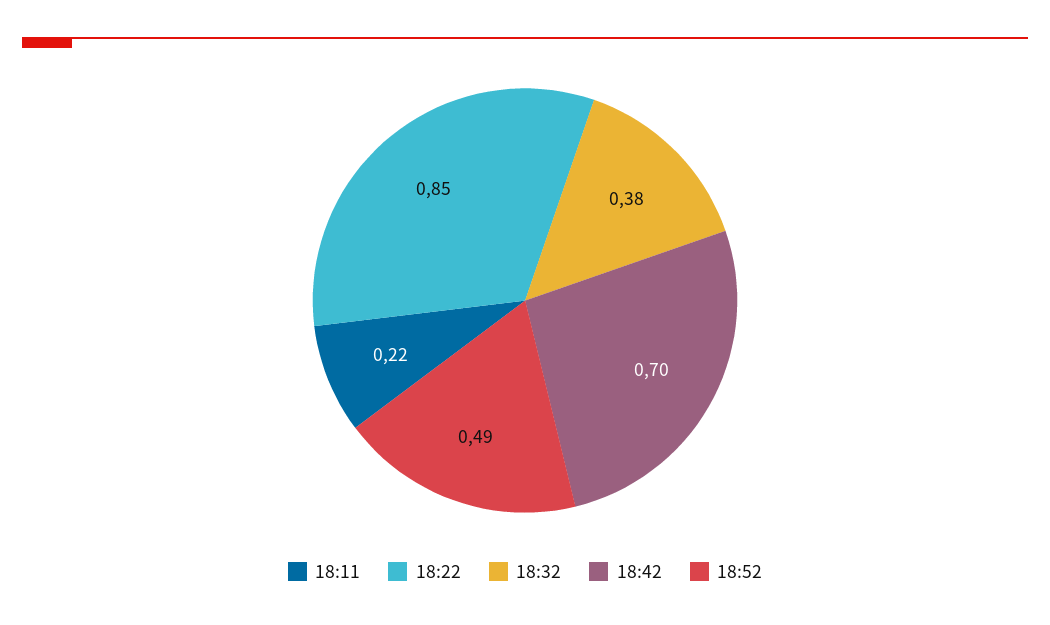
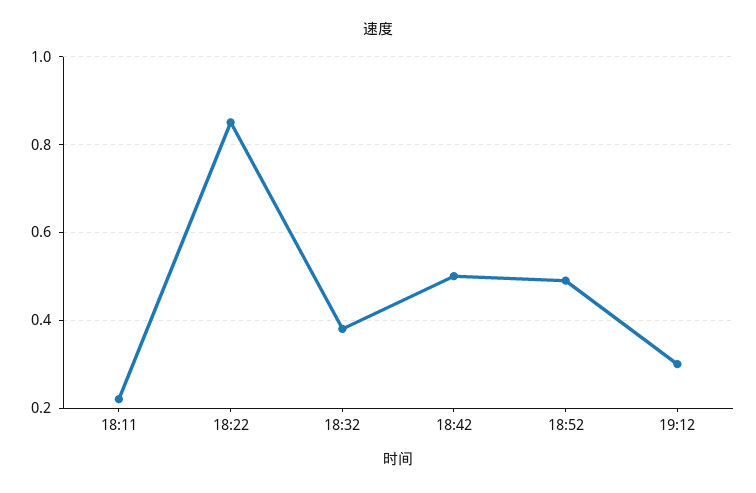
18:42: 0.7 -> 0.5
19:12: none -> 0.3

